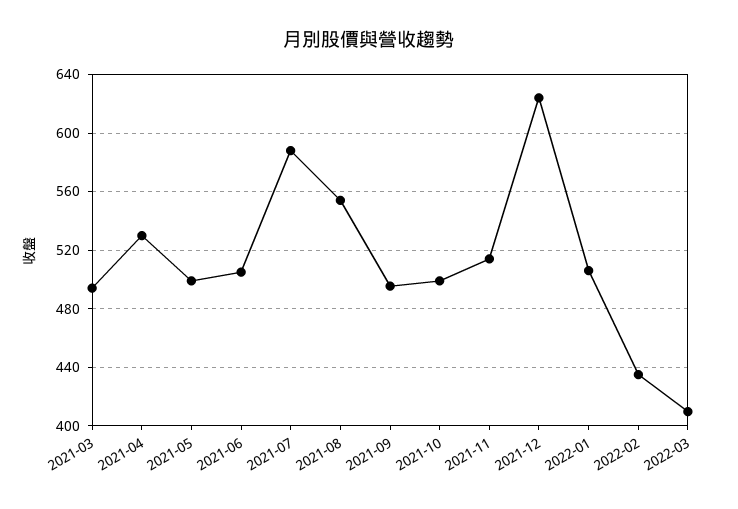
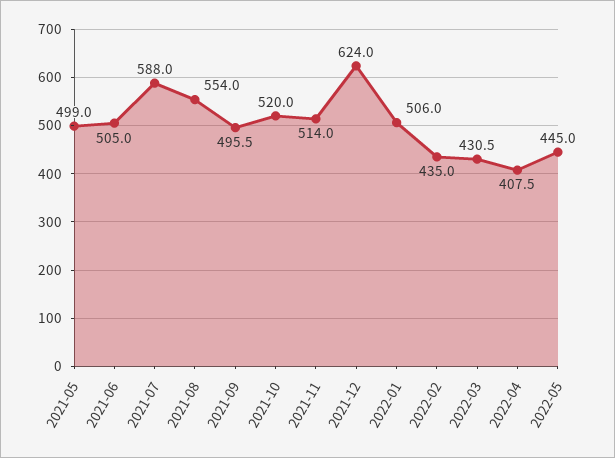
2021-03: 495 -> none
2021-04: 530 -> none
2021-10: 500 -> 520
2022-03: 410 -> 430.5
2022-04: none -> 407.5
2022-05: none -> 445

